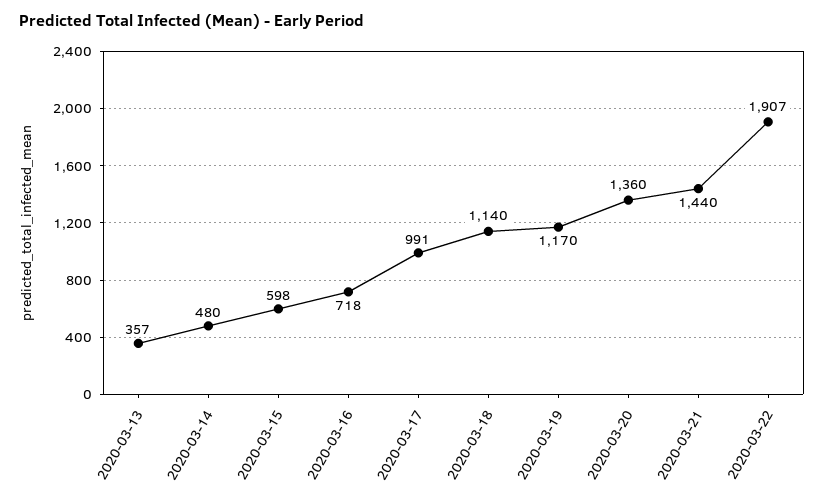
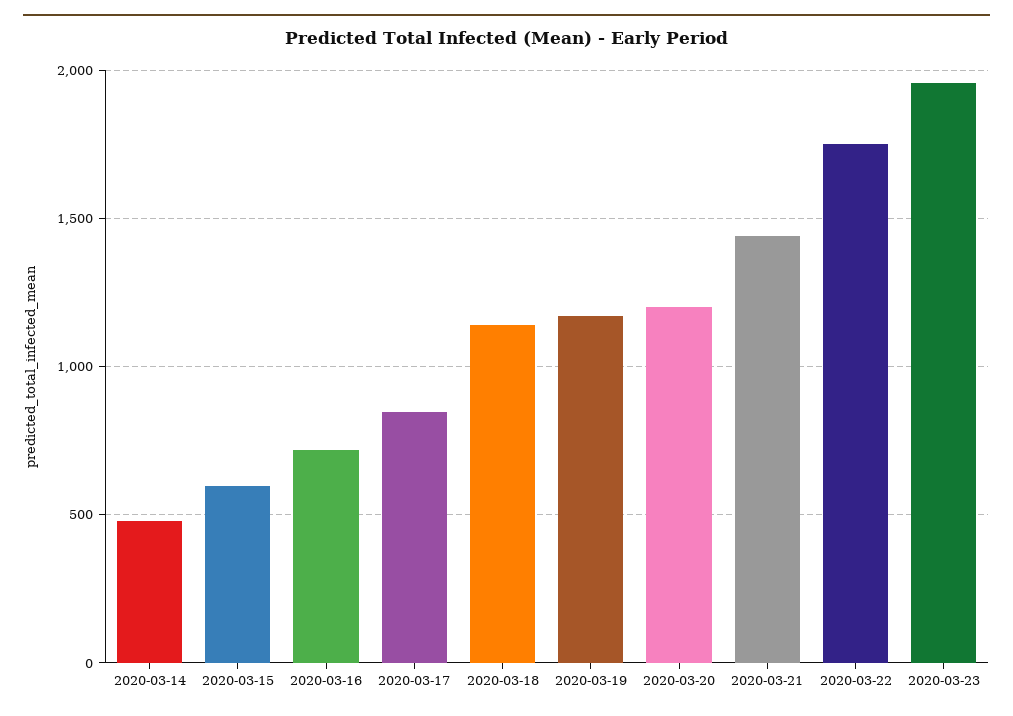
2020-03-13: 357 -> none
2020-03-17: 991 -> 850
2020-03-20: 1360 -> 1200
2020-03-22: 1907 -> 1750
2020-03-23: none -> 1950

